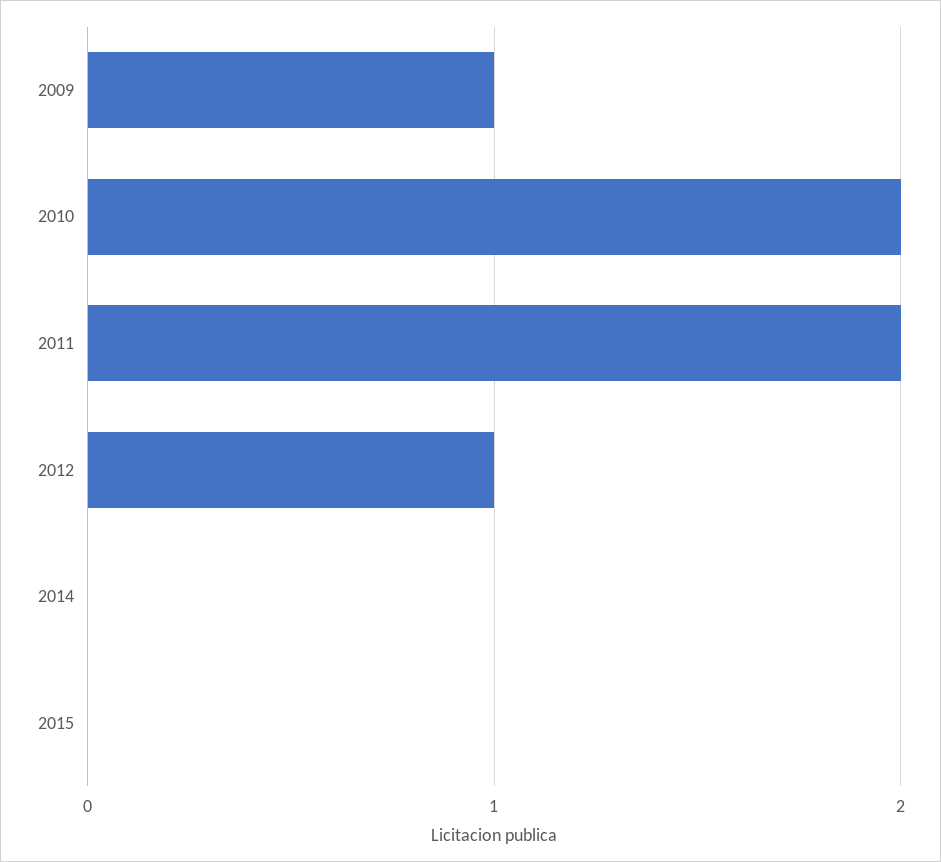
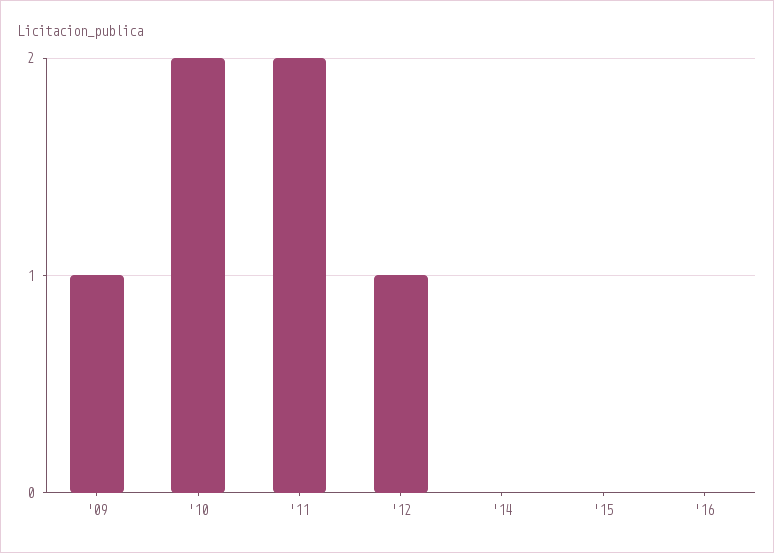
'16: none -> 0

